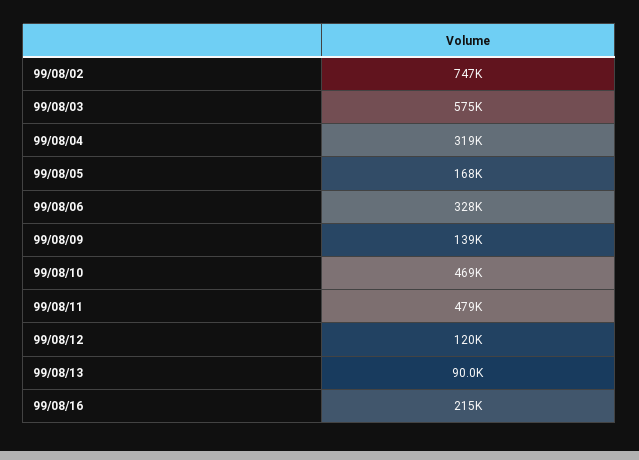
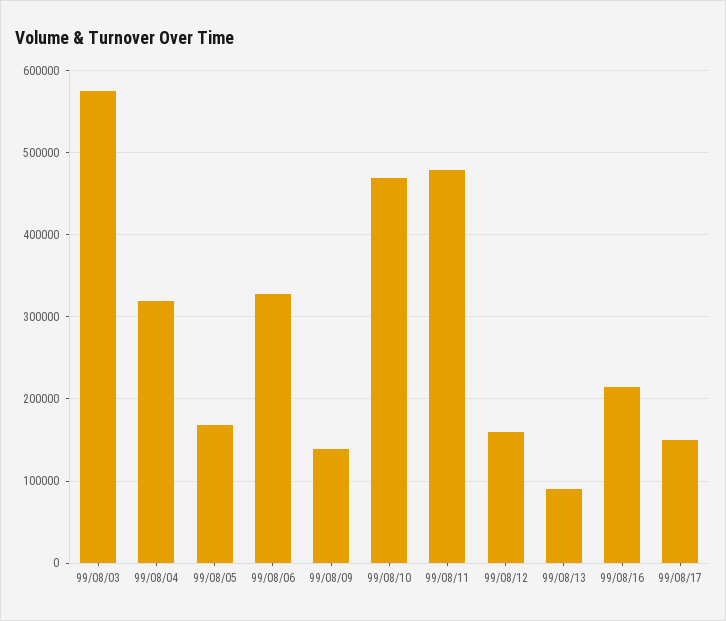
99/08/02: 747000 -> none
99/08/12: 120000 -> 160000
99/08/17: none -> 150000

